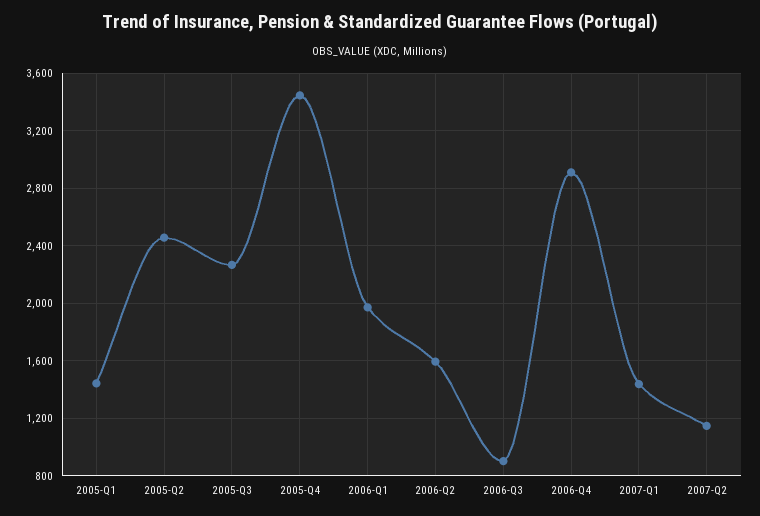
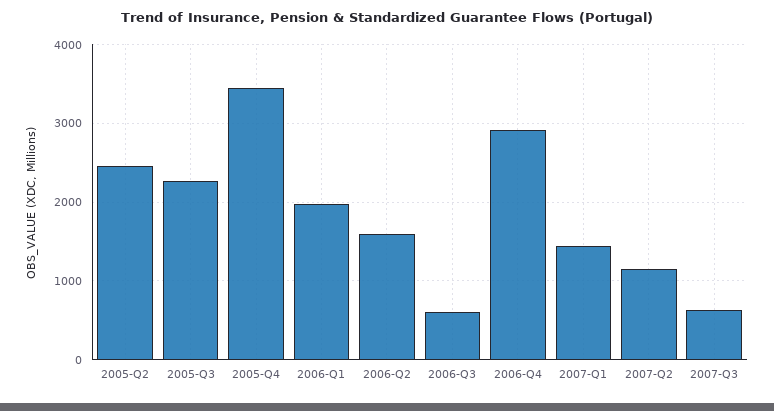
2005-Q1: 1450 -> none
2006-Q3: 900 -> 600
2007-Q3: none -> 600

